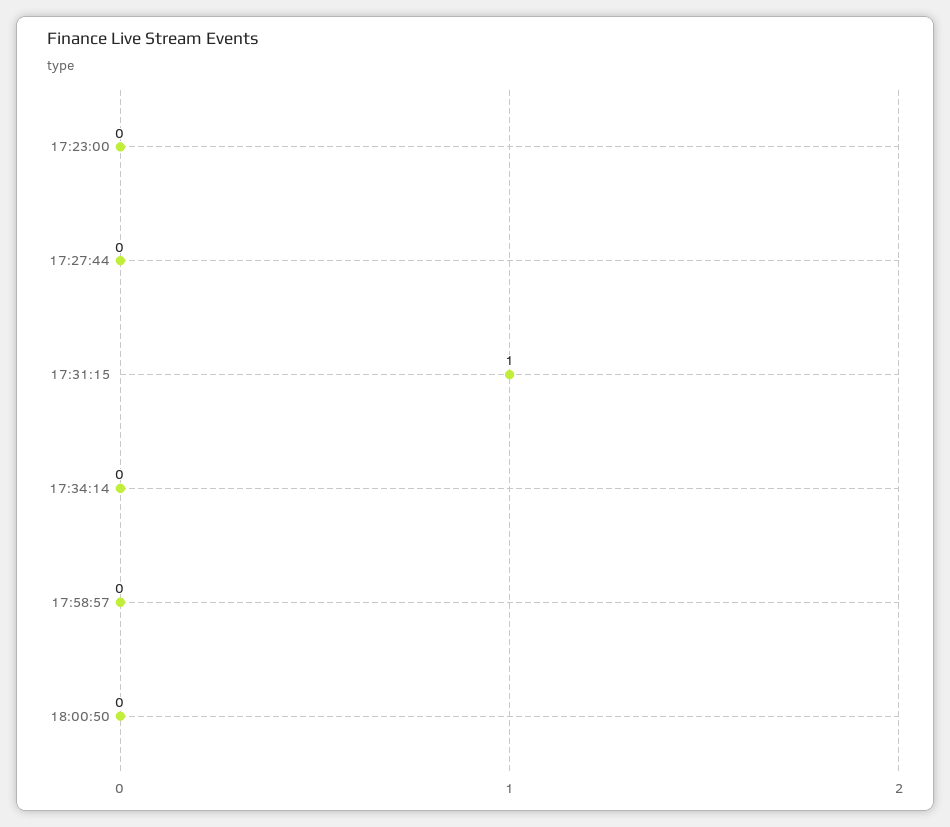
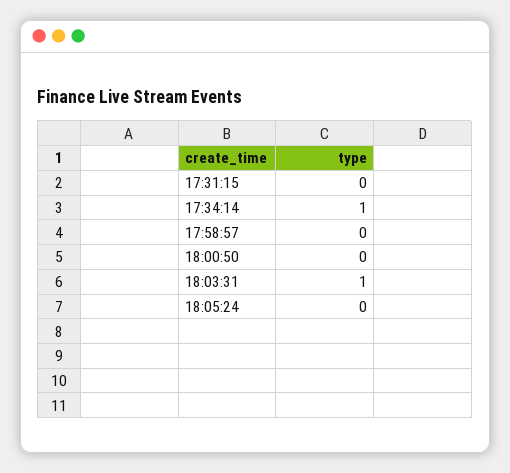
17:23:00: 0 -> none
17:27:44: 0 -> none
17:31:15: 1 -> 0
17:34:14: 0 -> 1
18:03:31: none -> 1
18:05:24: none -> 0

